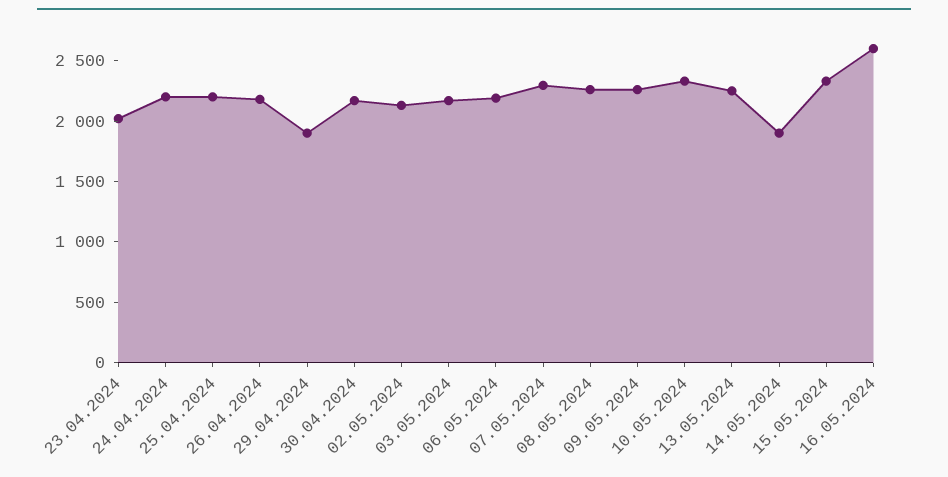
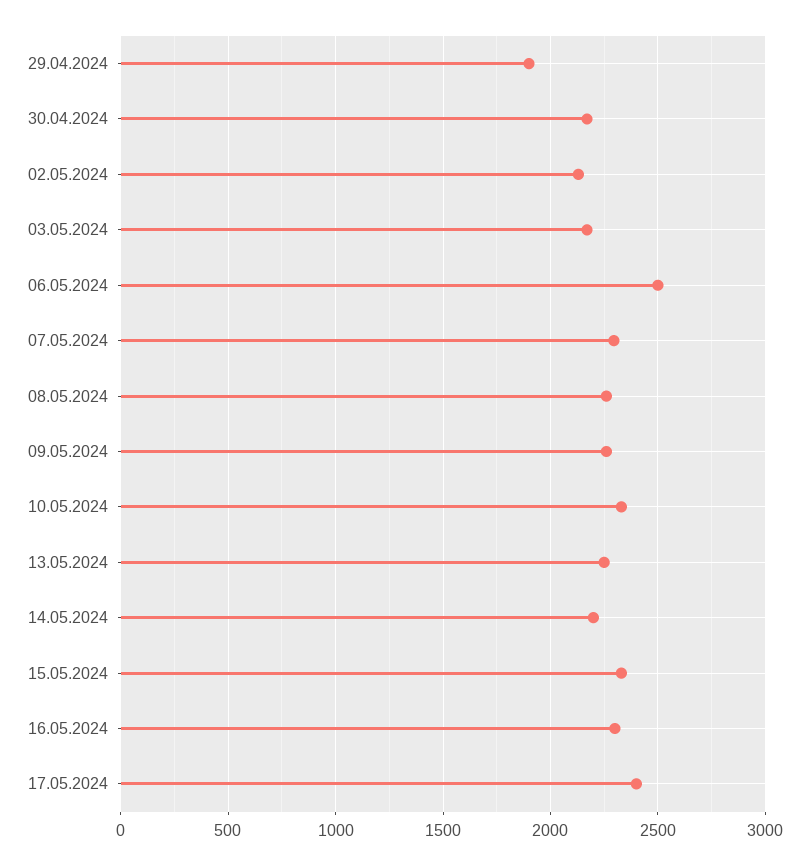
23.04.2024: 2000 -> none
24.04.2024: 2200 -> none
25.04.2024: 2200 -> none
26.04.2024: 2200 -> none
06.05.2024: 2200 -> 2500
14.05.2024: 1900 -> 2200
16.05.2024: 2600 -> 2300
17.05.2024: none -> 2400

